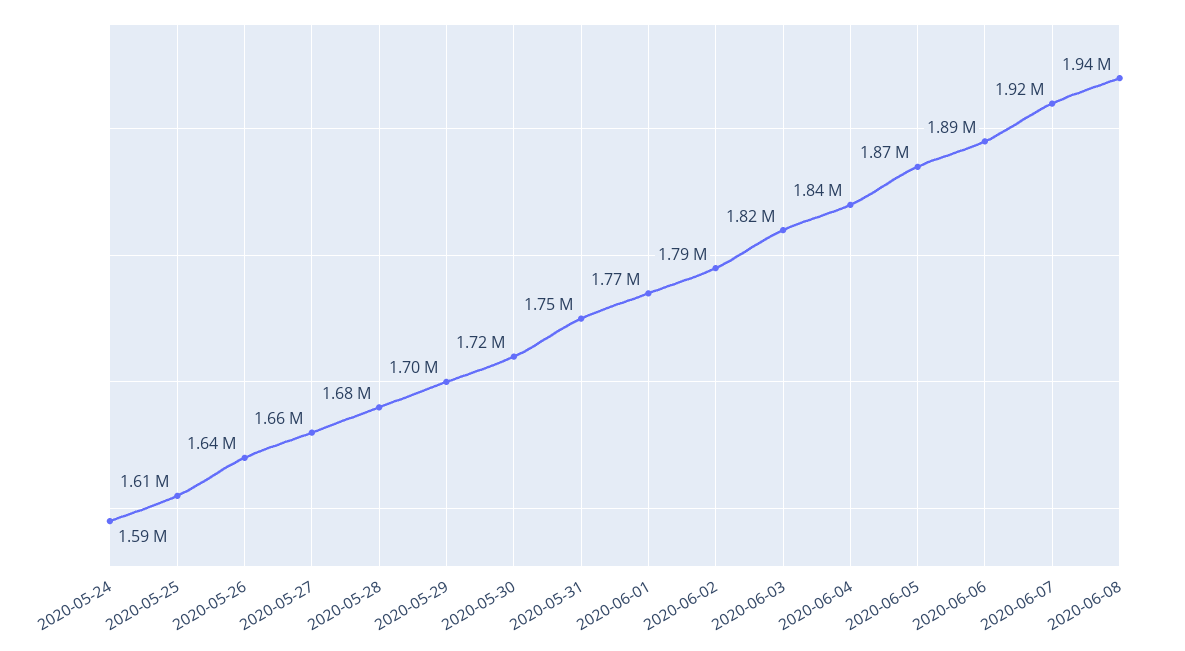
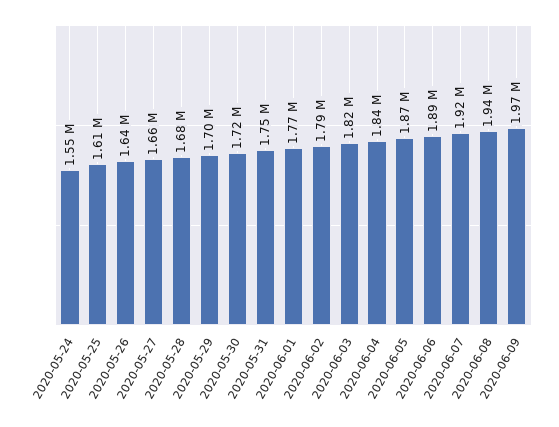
2020-05-24: 1590000 -> 1550000
2020-06-09: none -> 1970000

